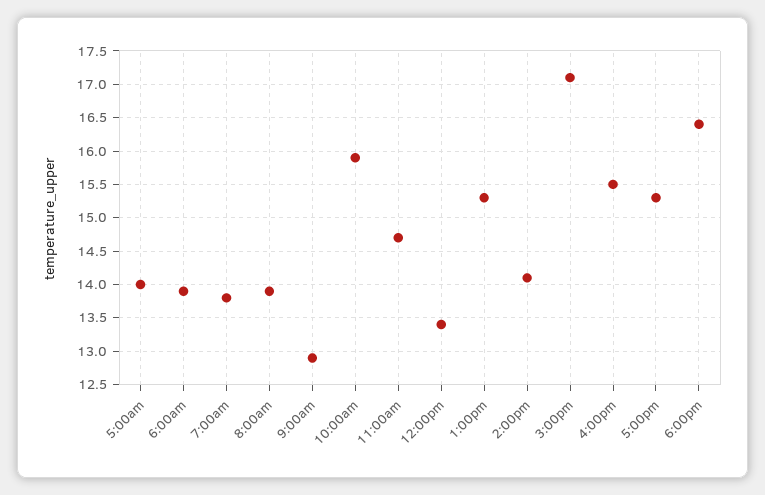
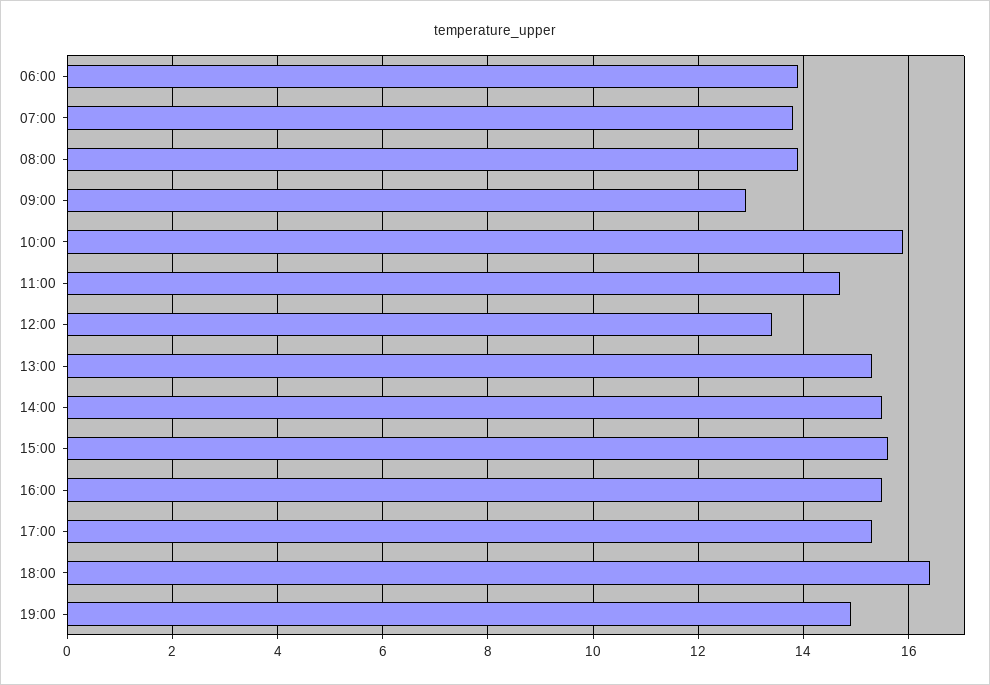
5:00am: 14 -> none
2:00pm: 14.1 -> 15.5
3:00pm: 17.1 -> 15.5
19:00: none -> 15

